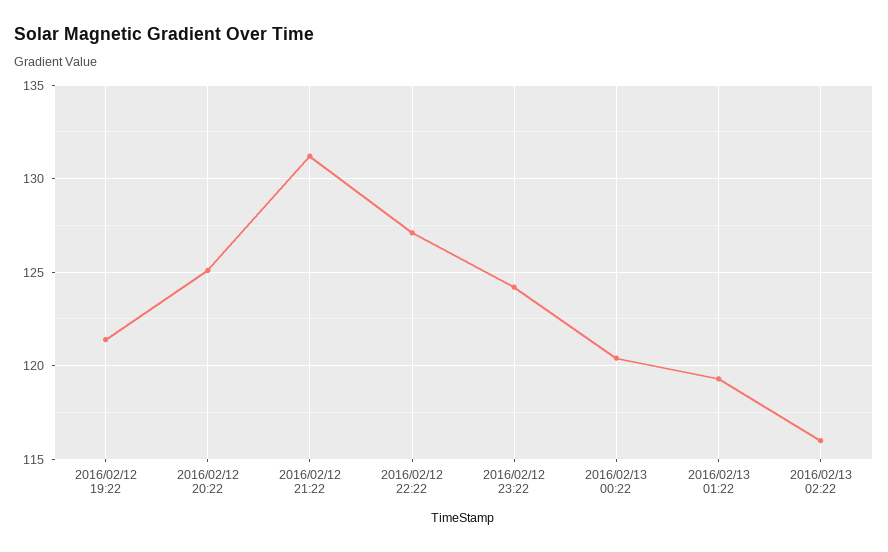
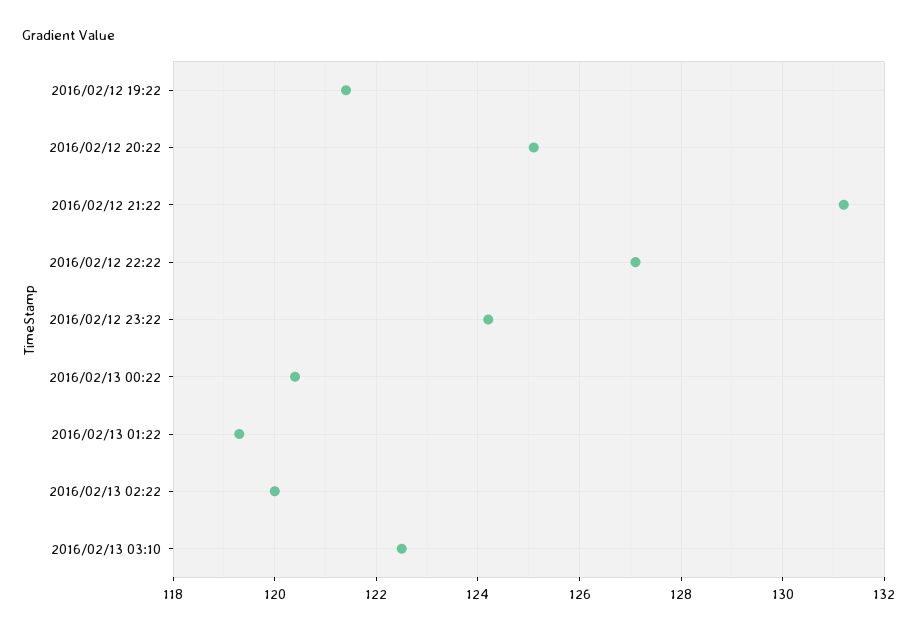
2016/02/13 02:22: 116 -> 120
2016/02/13 03:10: none -> 122.5

